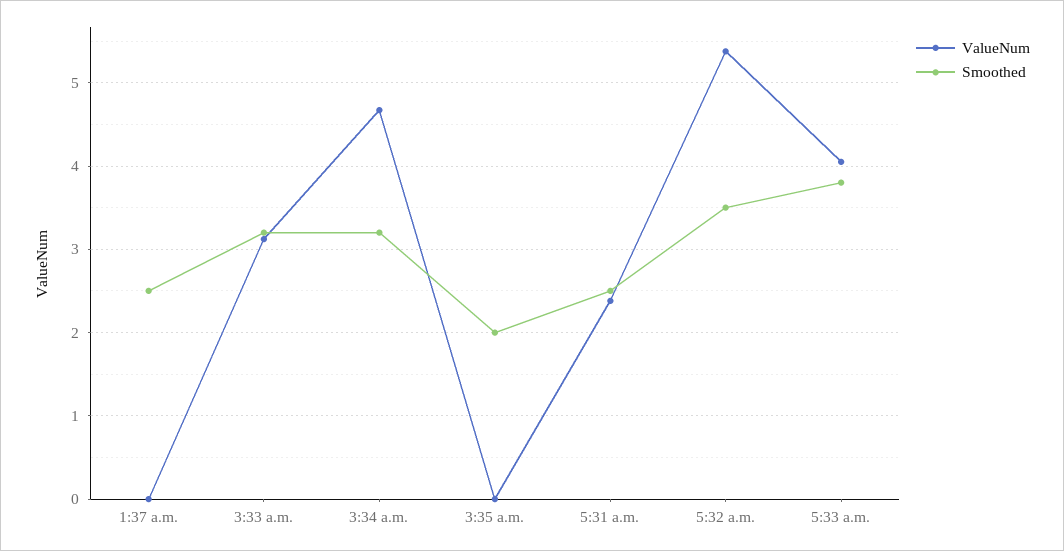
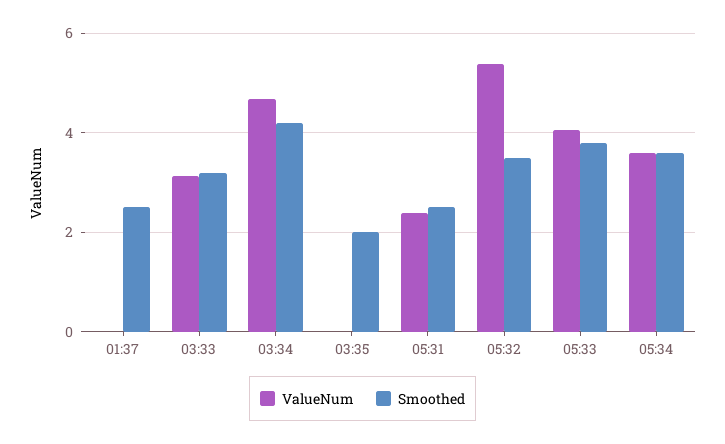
Smoothed, 3:34 a.m.: 3.2 -> 4.2
ValueNum, 05:34: none -> 3.6
Smoothed, 05:34: none -> 3.6

